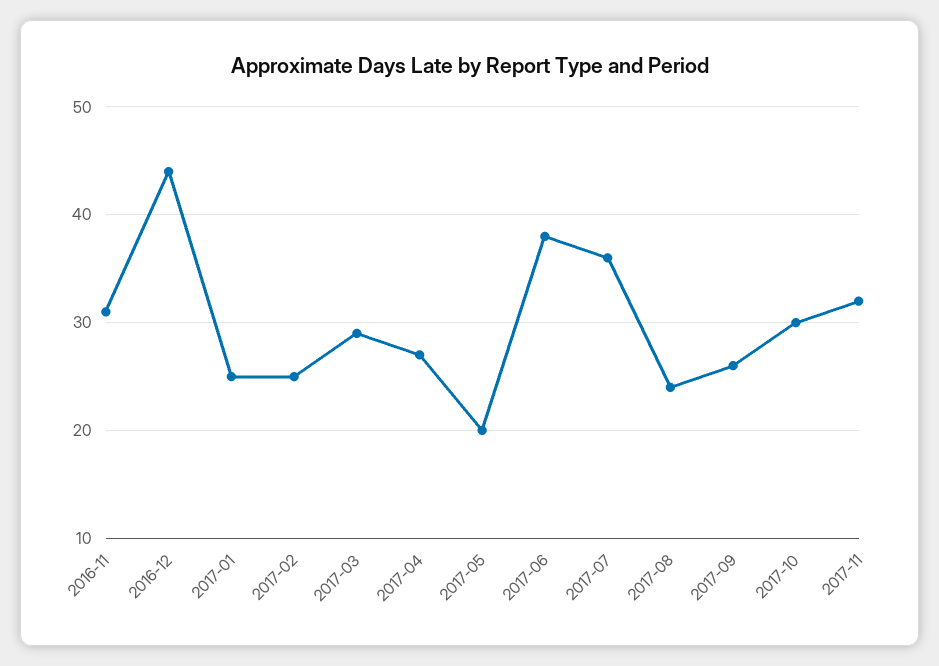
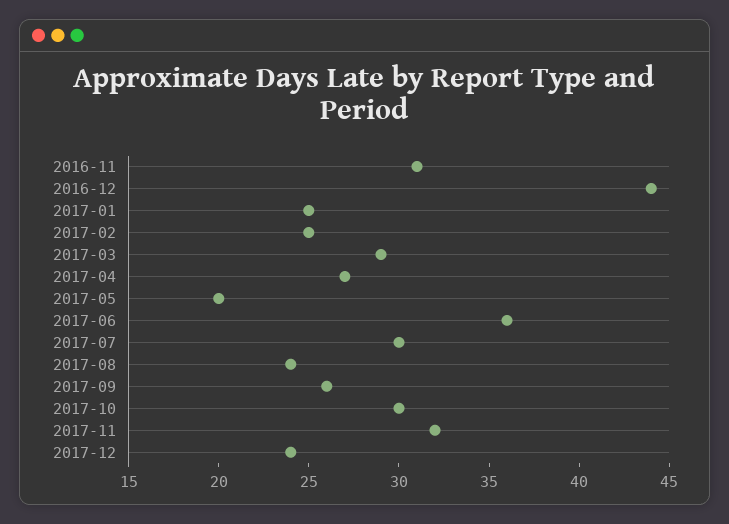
2017-06: 38 -> 36
2017-07: 36 -> 30
2017-12: none -> 24

